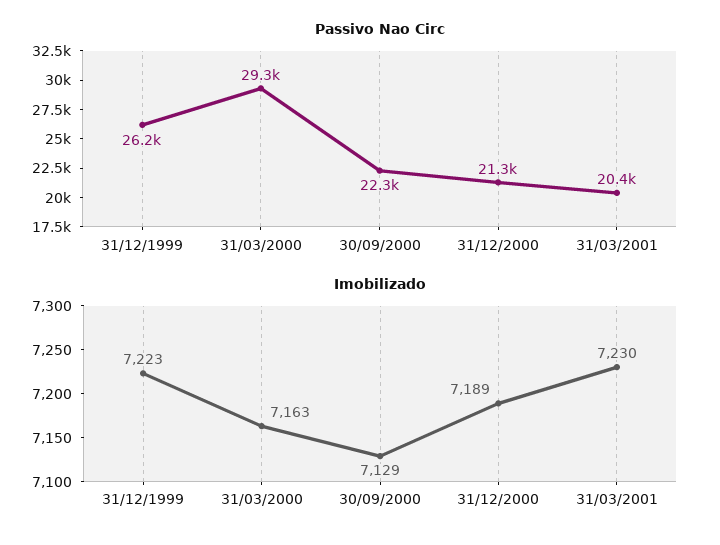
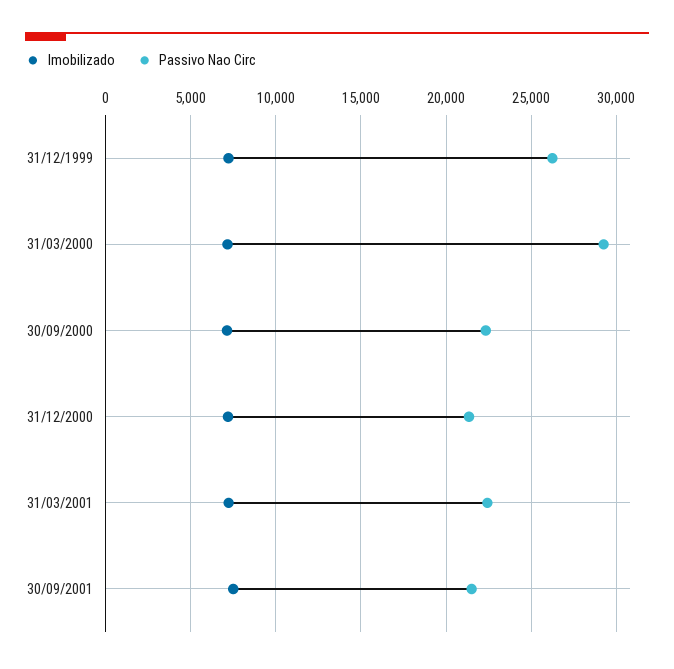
Passivo Nao Circ, 31/03/2001: 20400 -> 22500
Imobilizado, 30/09/2001: none -> 7500
Passivo Nao Circ, 30/09/2001: none -> 21500

